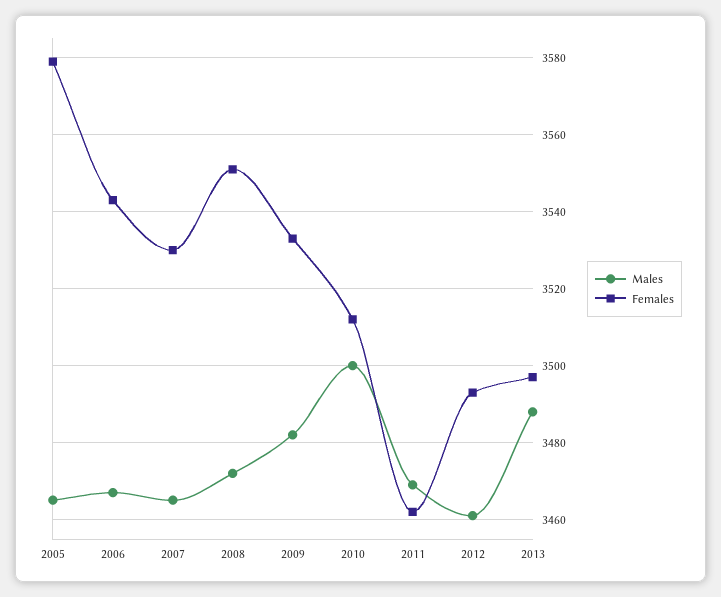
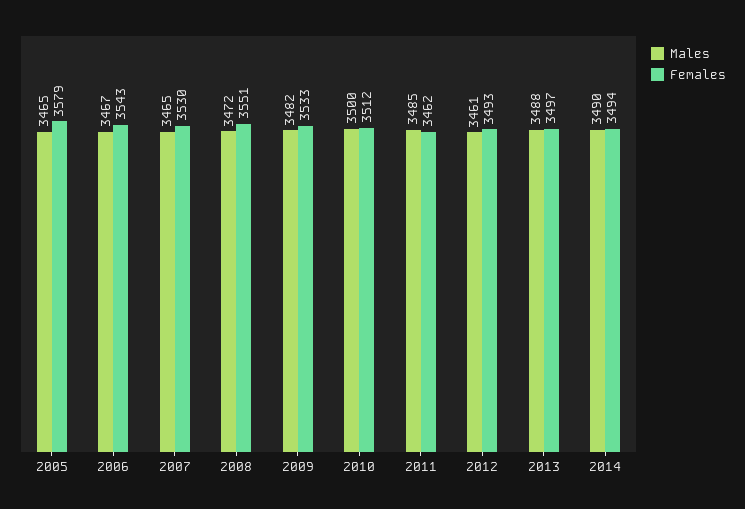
Males, 2011: 3470 -> 3485
Males, 2014: none -> 3490
Females, 2014: none -> 3494

